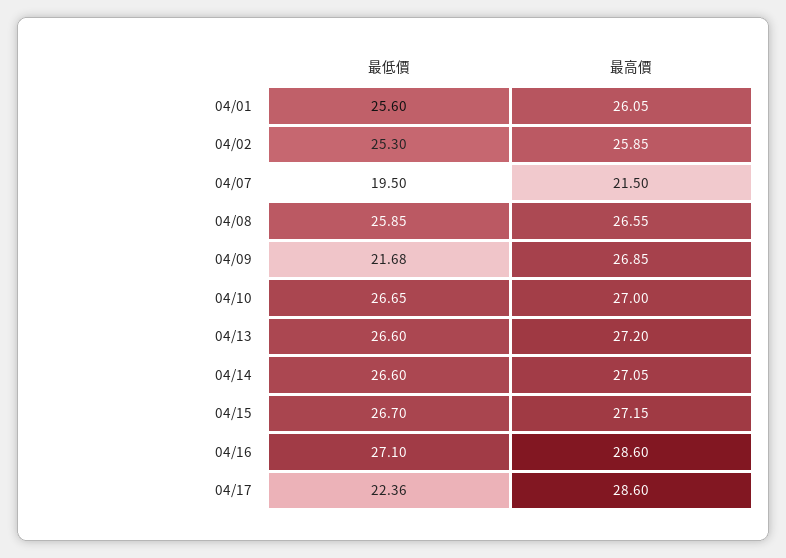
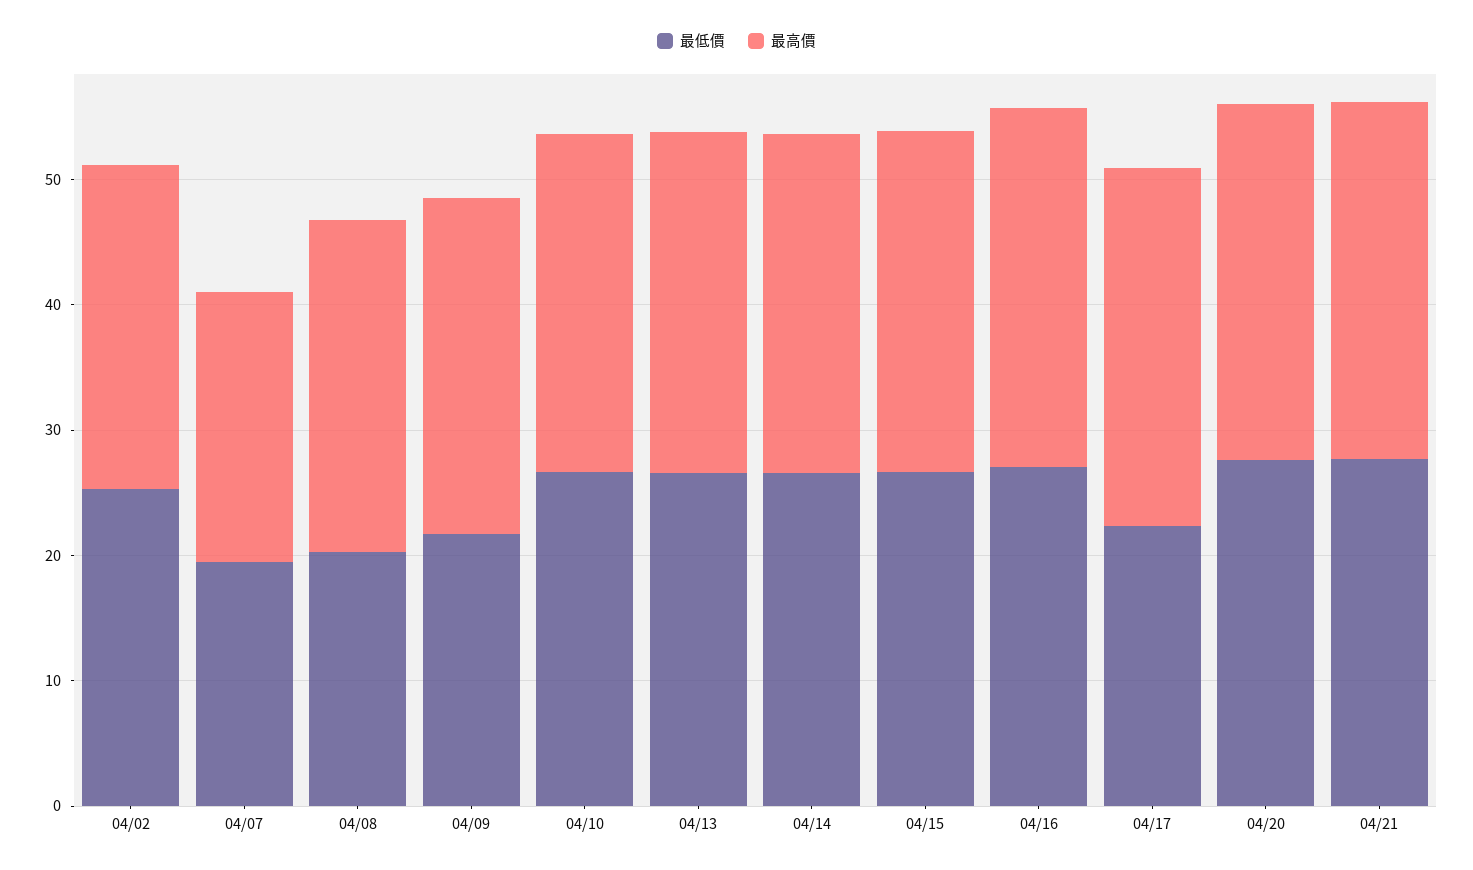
最低價, 04/01: 25.6 -> none
最高價, 04/01: 26.05 -> none
最低價, 04/08: 25.85 -> 20
最低價, 04/20: none -> 28
最高價, 04/20: none -> 28
最低價, 04/21: none -> 28
最高價, 04/21: none -> 28

